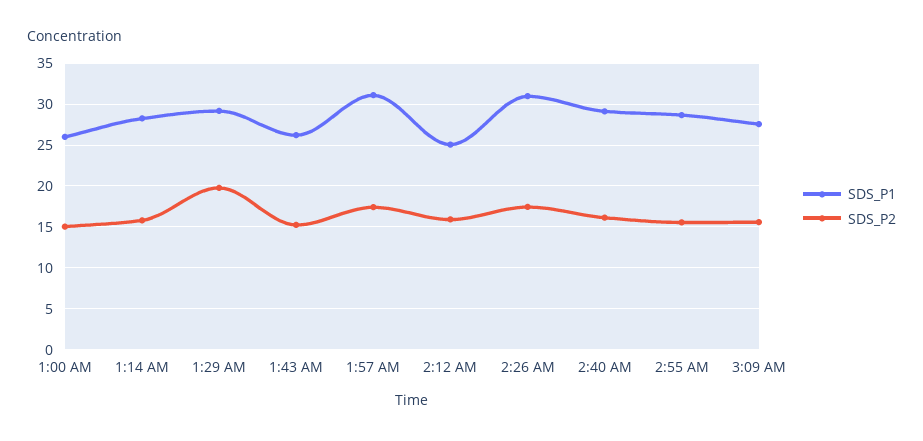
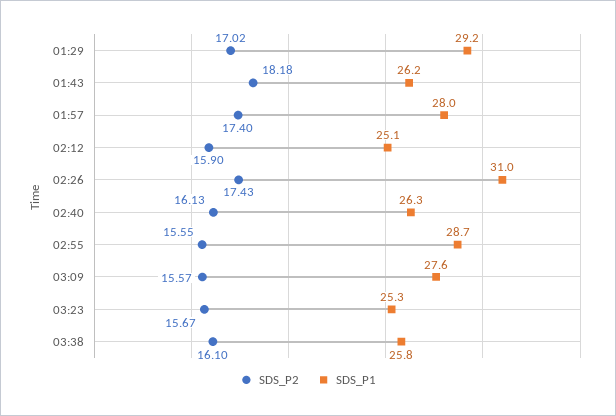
SDS_P1, 1:00 AM: 26 -> none
SDS_P2, 1:00 AM: 15 -> none
SDS_P1, 1:14 AM: 28 -> none
SDS_P2, 1:14 AM: 16 -> none
SDS_P2, 1:29 AM: 20 -> 17.02
SDS_P2, 1:43 AM: 15 -> 18.18
SDS_P1, 1:57 AM: 31 -> 28
SDS_P1, 2:40 AM: 29 -> 26.3
SDS_P2, 03:23: none -> 15.67
SDS_P1, 03:23: none -> 25.3
SDS_P2, 03:38: none -> 16.1
SDS_P1, 03:38: none -> 25.8

